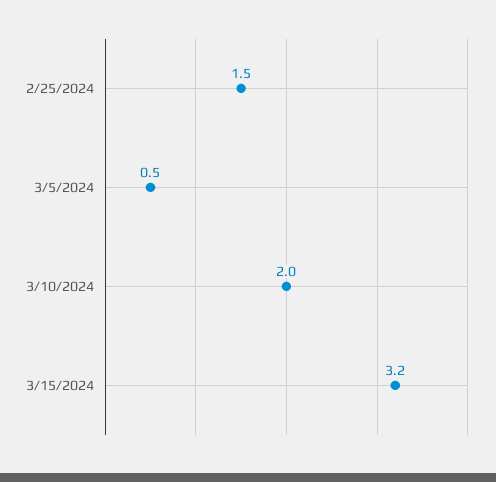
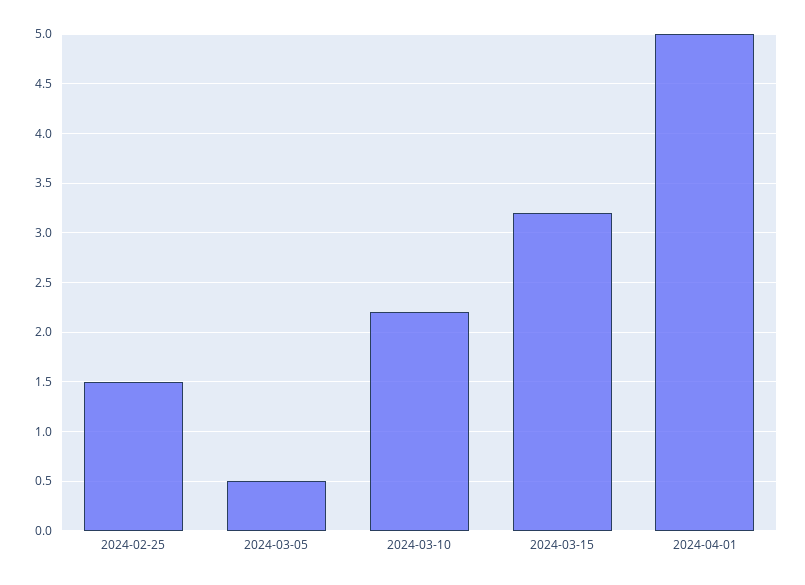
3/10/2024: 2 -> 2.2
2024-04-01: none -> 5

